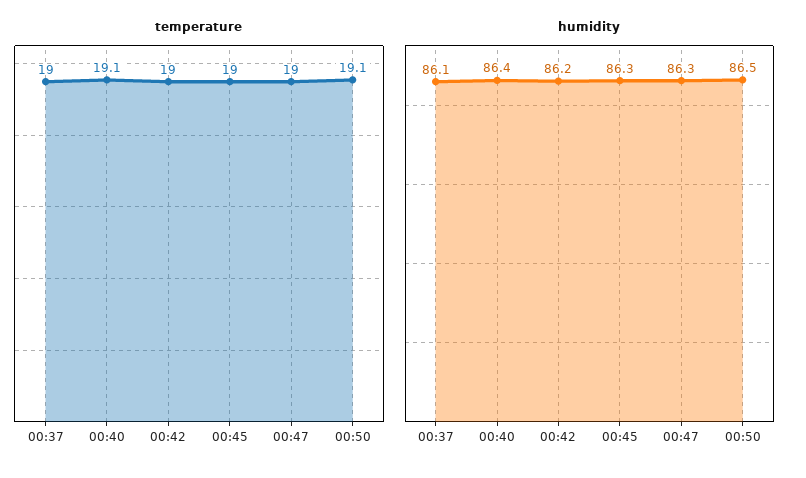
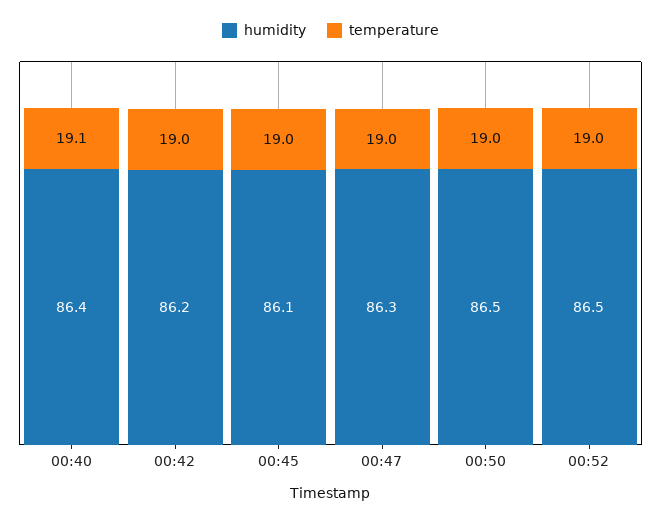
temperature, 00:37: 19 -> none
temperature, 00:50: 19.1 -> 19
humidity, 00:37: 86.1 -> none
humidity, 00:45: 86.3 -> 86.1
humidity, 00:52: none -> 86.5
temperature, 00:52: none -> 19

